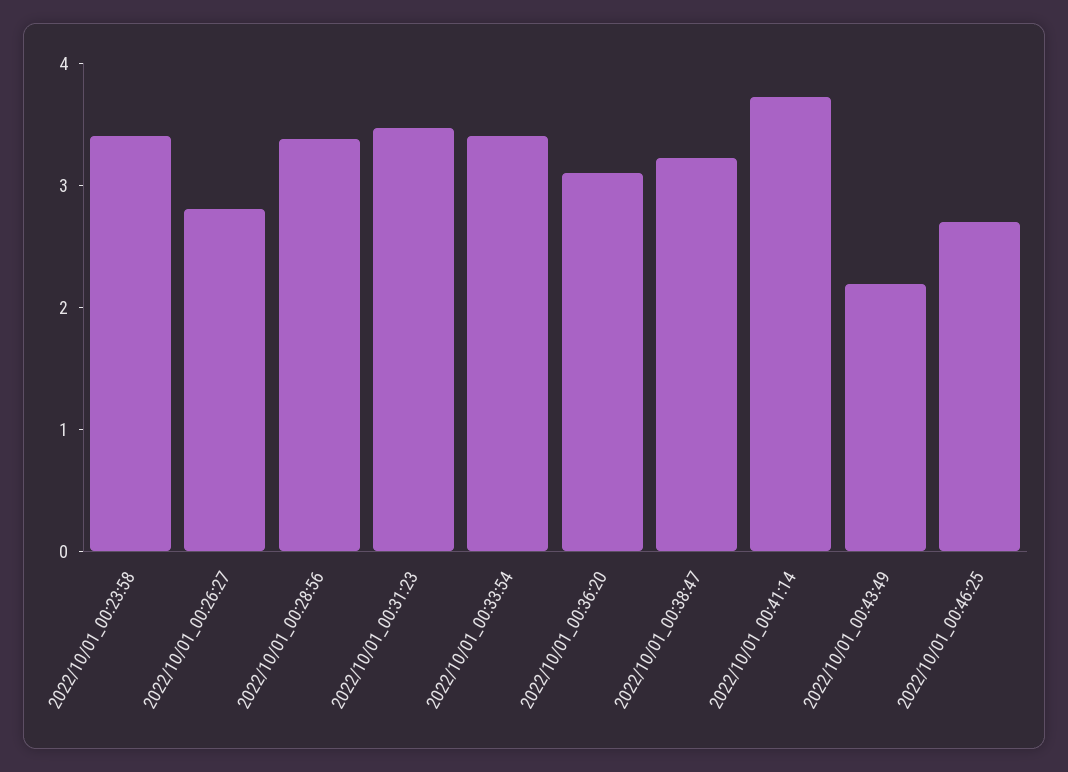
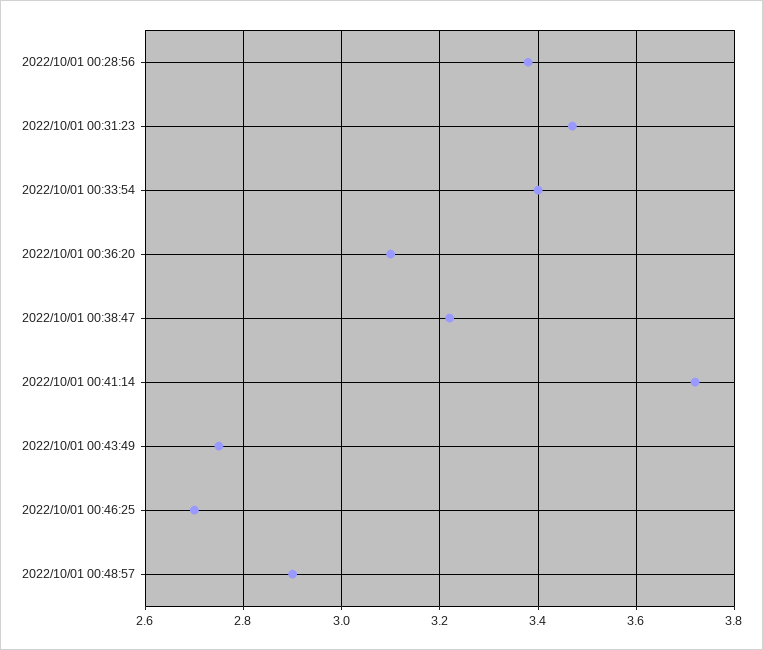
2022/10/01_00:23:58: 3.4 -> none
2022/10/01_00:26:27: 2.8 -> none
2022/10/01_00:43:49: 2.2 -> 2.75
2022/10/01 00:48:57: none -> 2.9

